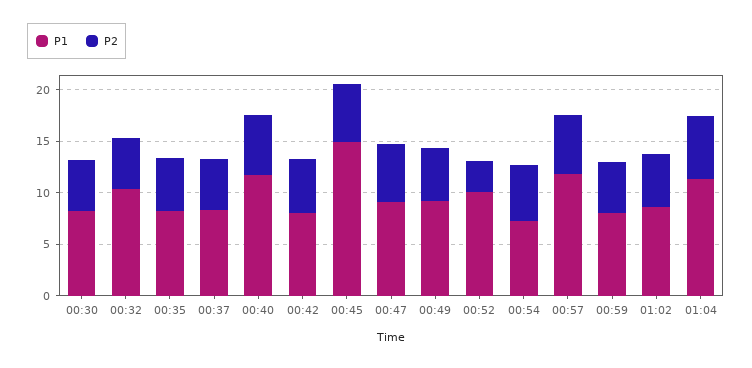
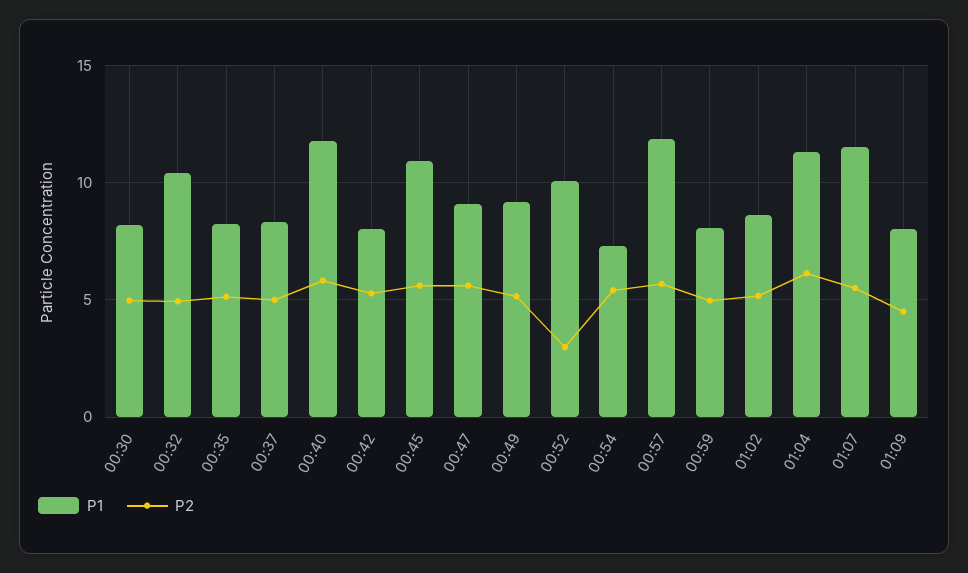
P1, 00:45: 15 -> 11
P1, 01:07: none -> 11.5
P2, 01:07: none -> 5.5
P1, 01:09: none -> 8
P2, 01:09: none -> 4.5

